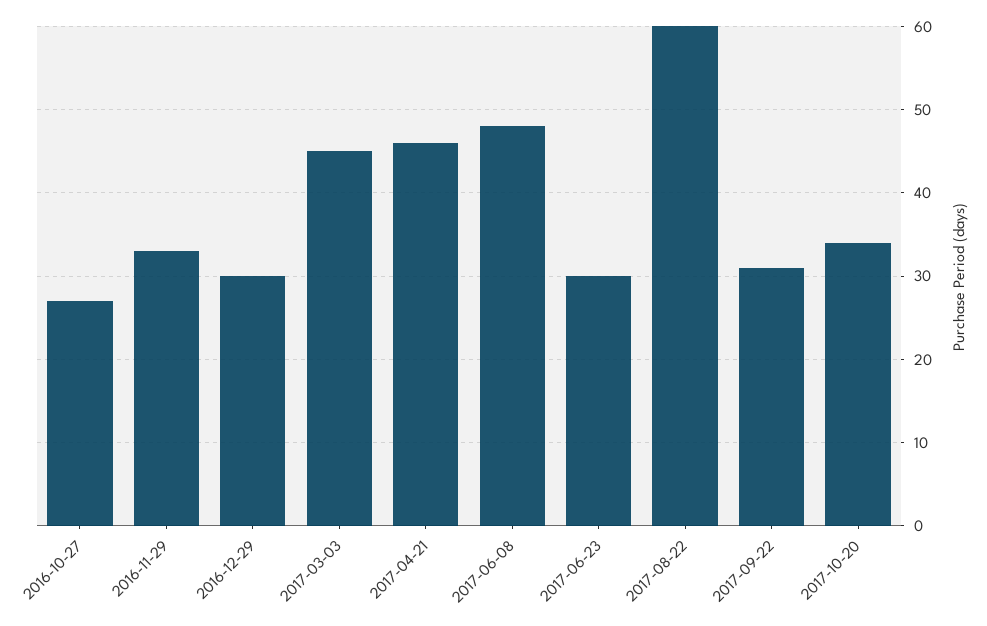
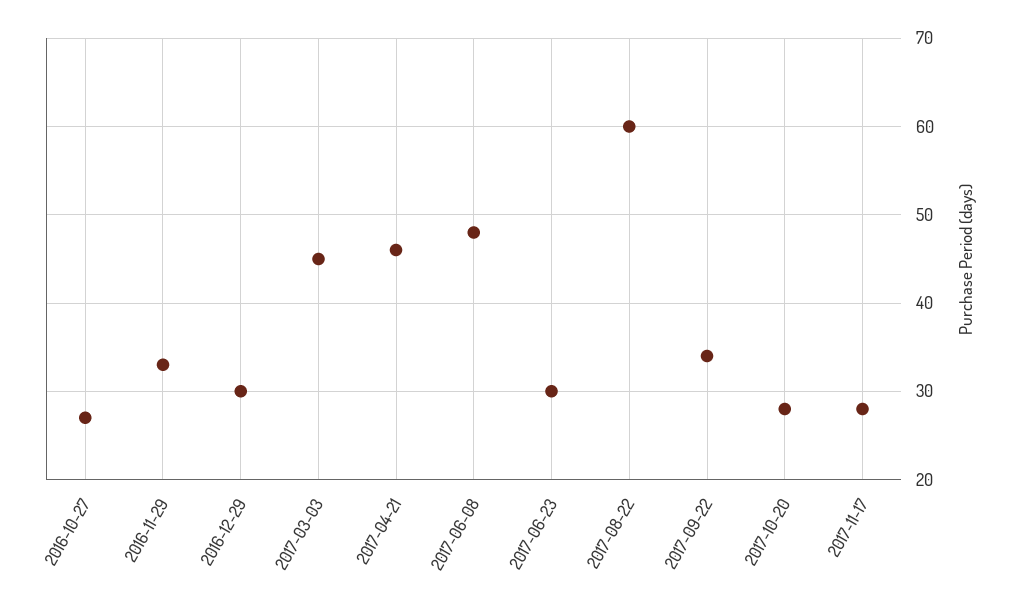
2017-09-22: 31 -> 34
2017-10-20: 34 -> 28
2017-11-17: none -> 28

